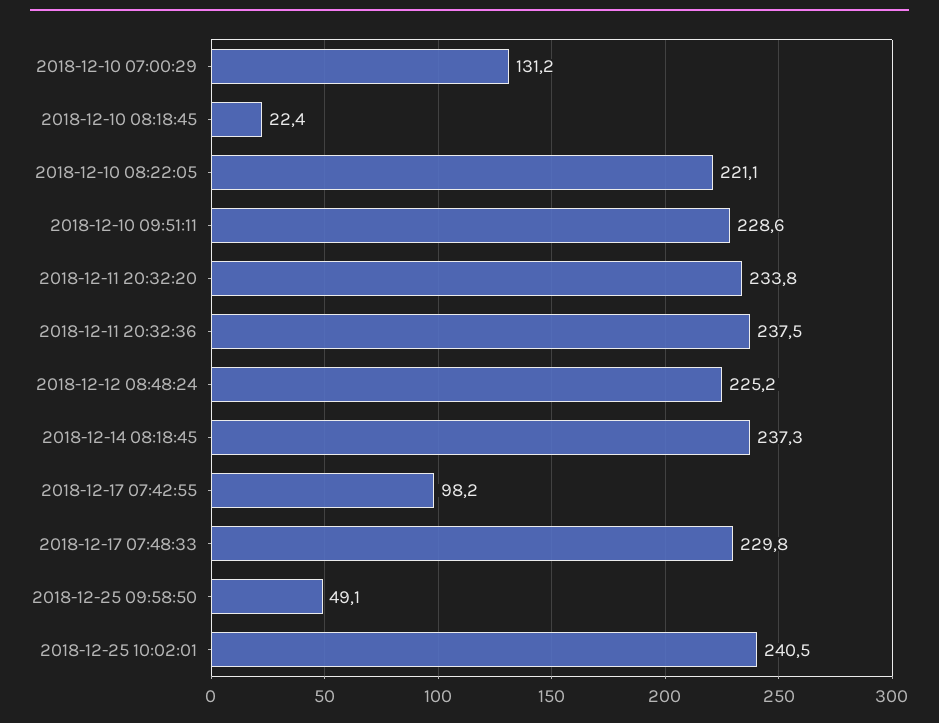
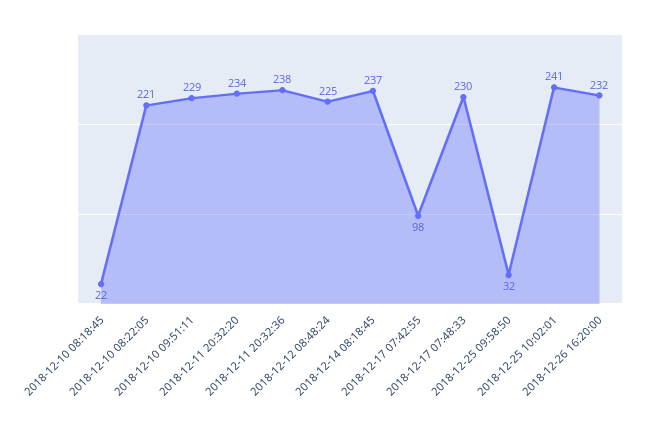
2018-12-10 07:00:29: 131.2 -> none
2018-12-25 09:58:50: 49.1 -> 32
2018-12-26 16:20:00: none -> 232

